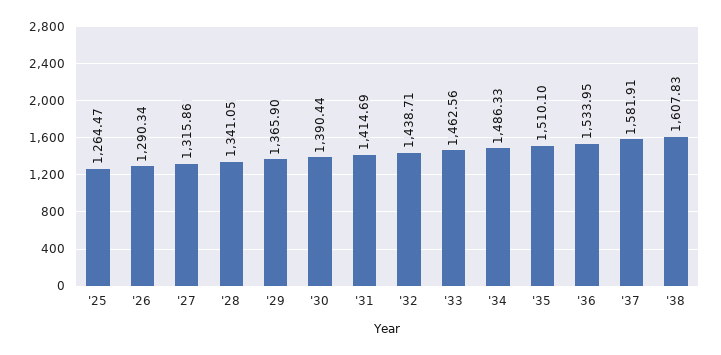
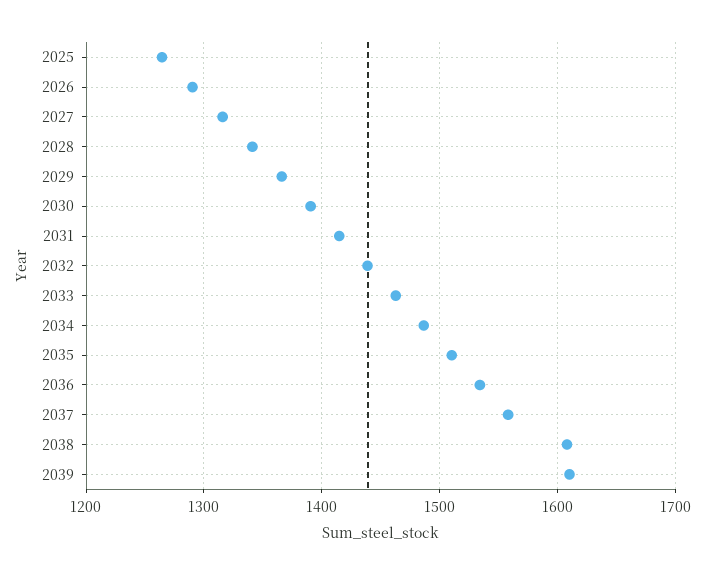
'37: 1581.91 -> 1560
2039: none -> 1610

